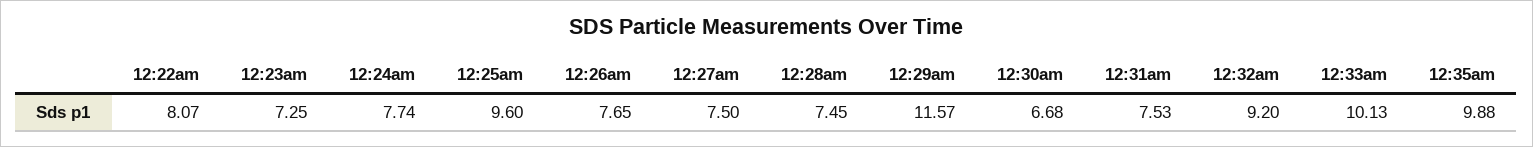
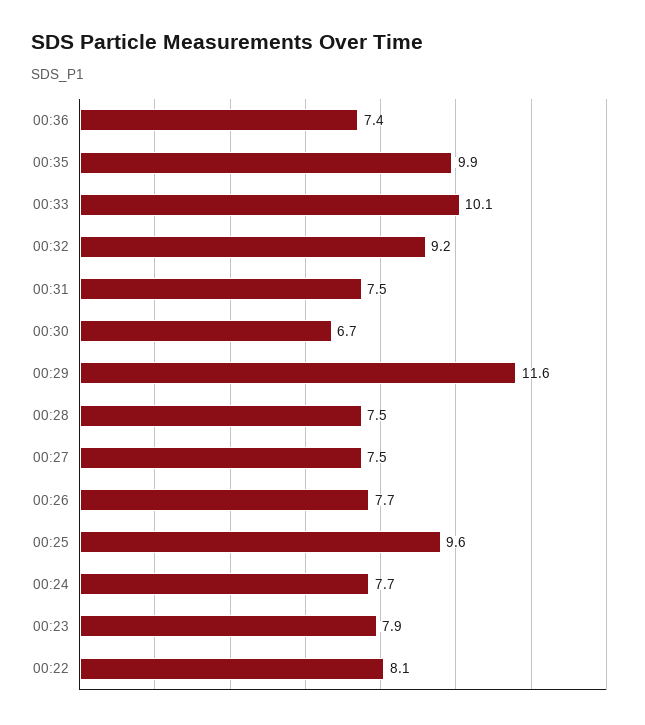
12:23am: 7.25 -> 7.9
00:36: none -> 7.4

